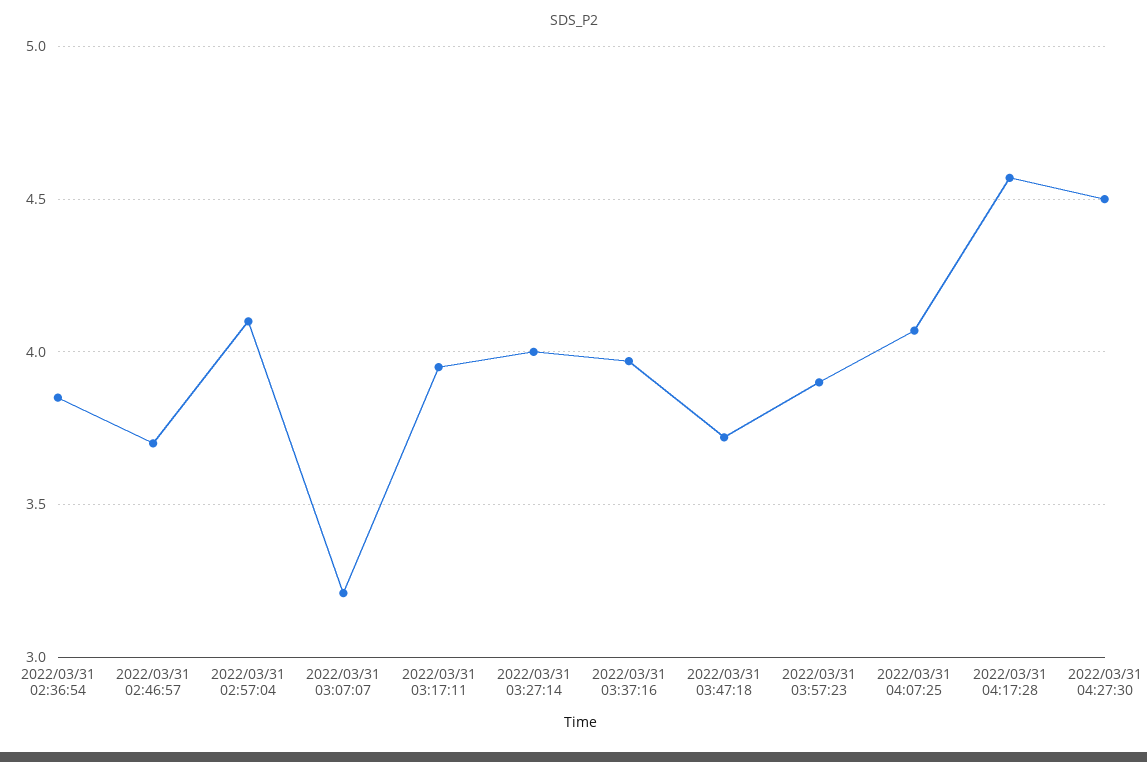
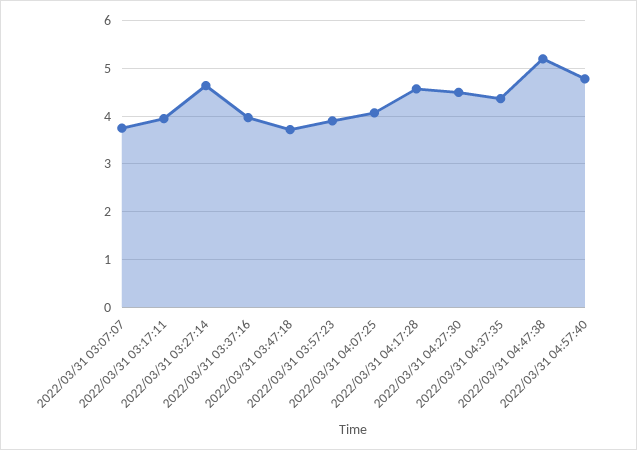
2022/03/31 02:36:54: 3.85 -> none
2022/03/31 02:46:57: 3.7 -> none
2022/03/31 02:57:04: 4.1 -> none
2022/03/31 03:07:07: 3.2 -> 3.8
2022/03/31 03:27:14: 4 -> 4.6
2022/03/31 04:37:35: none -> 4.4
2022/03/31 04:47:38: none -> 5.2
2022/03/31 04:57:40: none -> 4.8

